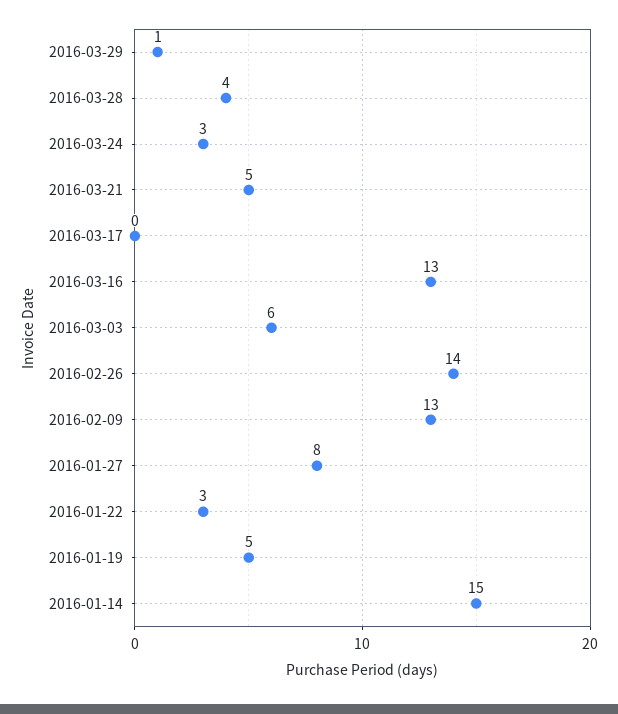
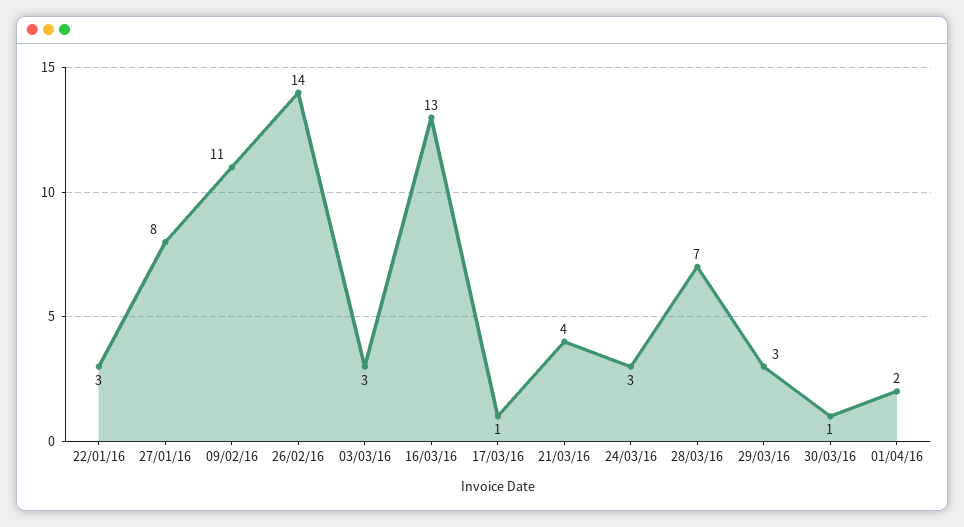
2016-03-29: 1 -> 3
2016-03-28: 4 -> 7
2016-03-21: 5 -> 4
2016-03-17: 0 -> 1
2016-03-03: 6 -> 3
2016-02-09: 13 -> 11
2016-01-19: 5 -> none
2016-01-14: 15 -> none
30/03/16: none -> 1
01/04/16: none -> 2

